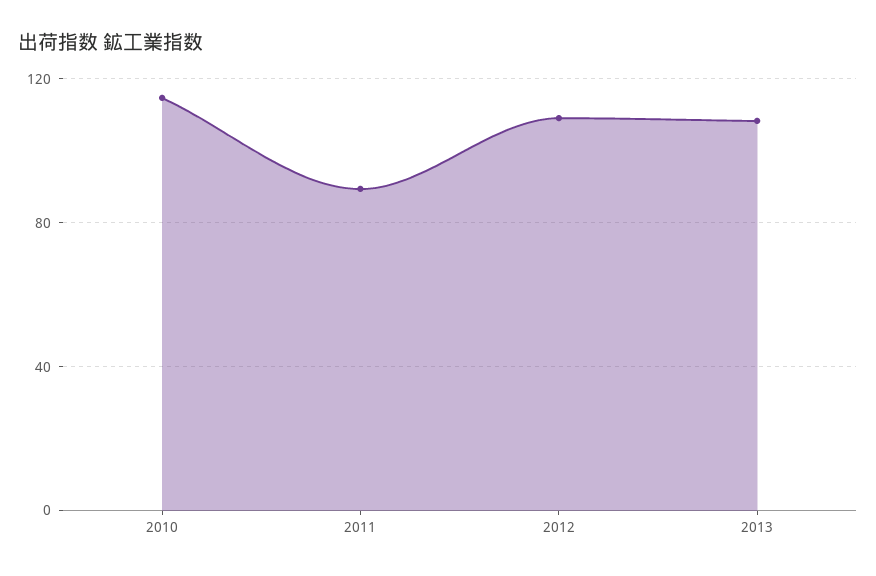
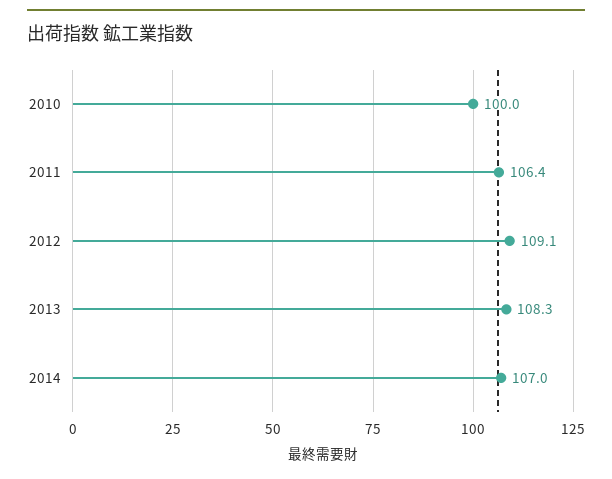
2010: 115 -> 100
2011: 90 -> 106.4
2014: none -> 107

